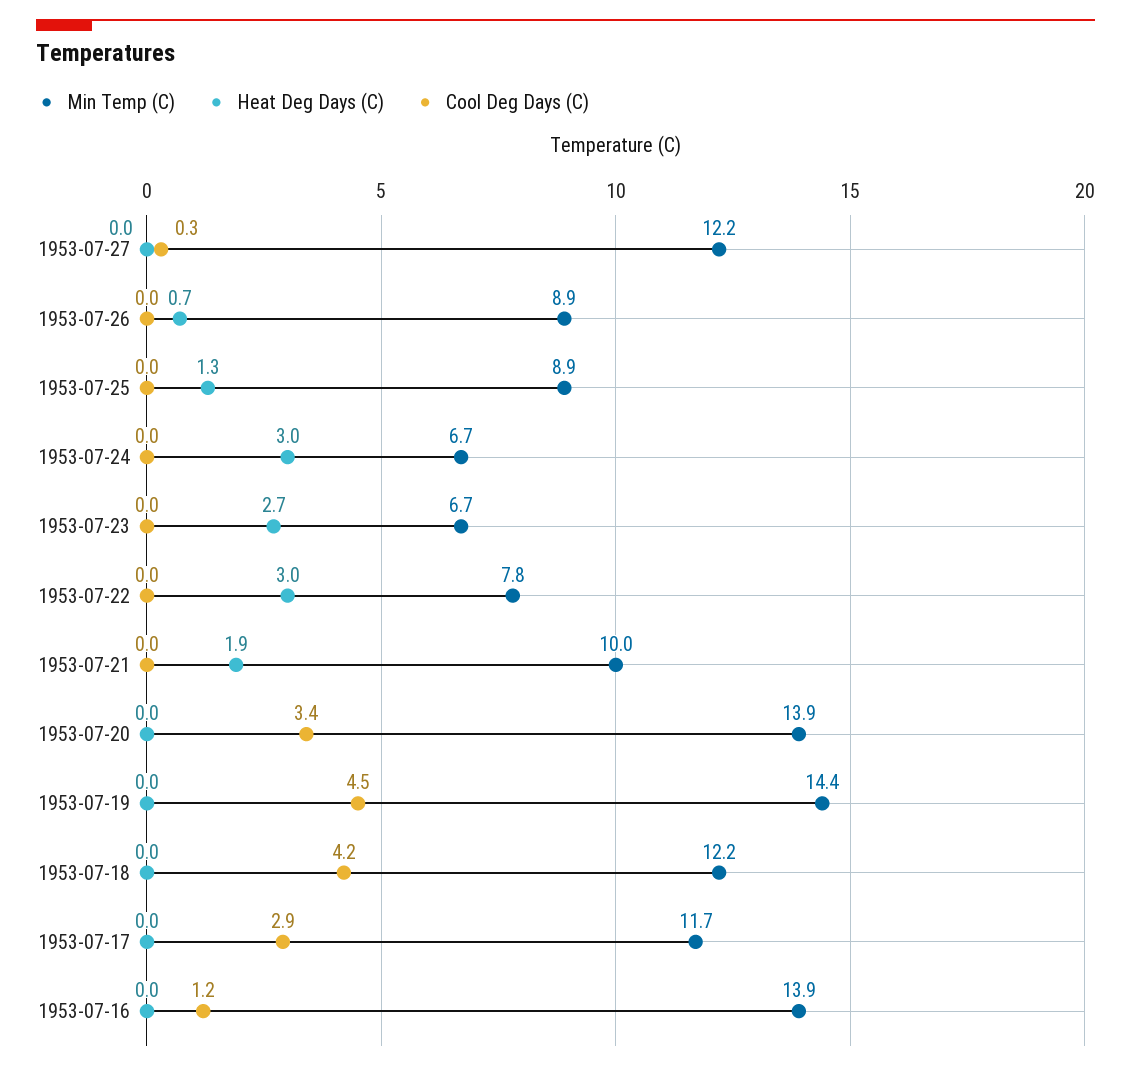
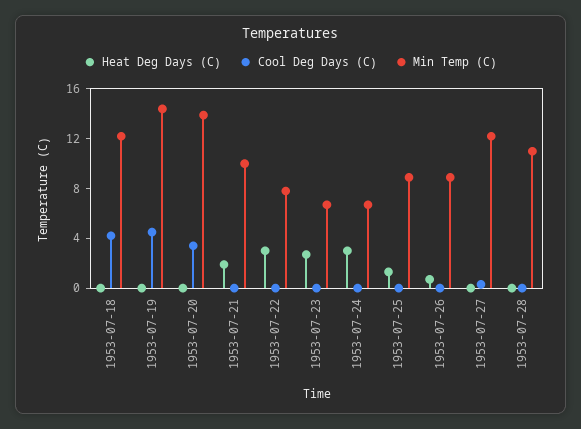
Min Temp (C), 1953-07-17: 11.7 -> none
Heat Deg Days (C), 1953-07-17: 0 -> none
Cool Deg Days (C), 1953-07-17: 2.9 -> none
Min Temp (C), 1953-07-16: 13.9 -> none
Heat Deg Days (C), 1953-07-16: 0 -> none
Cool Deg Days (C), 1953-07-16: 1.2 -> none
Heat Deg Days (C), 1953-07-28: none -> 0
Cool Deg Days (C), 1953-07-28: none -> 0
Min Temp (C), 1953-07-28: none -> 11

